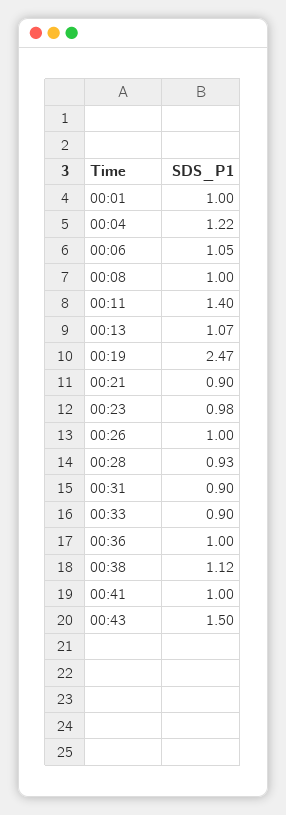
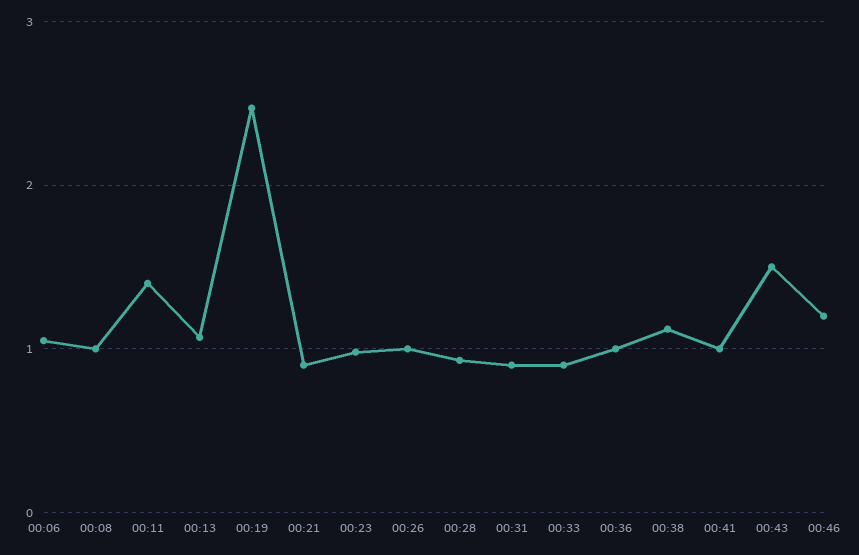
00:01: 1 -> none
00:04: 1.22 -> none
00:46: none -> 1.2

